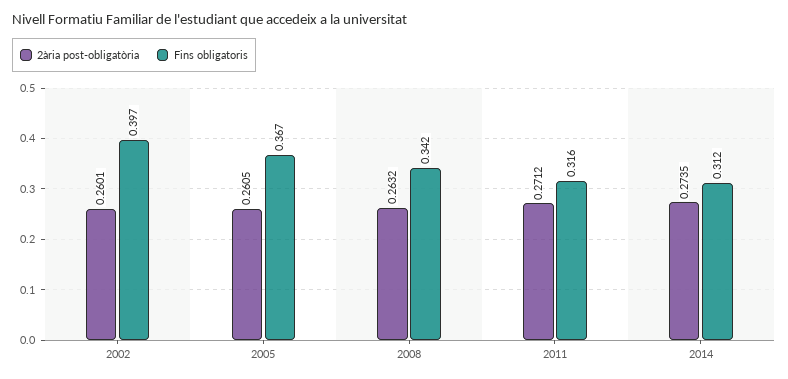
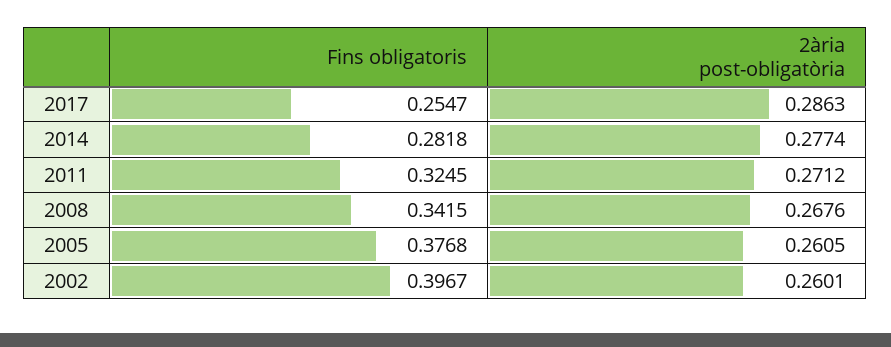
Fins obligatoris, 2005: 0.367 -> 0.3768
2ària post-obligatòria, 2008: 0.2632 -> 0.2676
Fins obligatoris, 2011: 0.316 -> 0.3245
2ària post-obligatòria, 2014: 0.2735 -> 0.2774
Fins obligatoris, 2014: 0.312 -> 0.2818
Fins obligatoris, 2017: none -> 0.2547
2ària post-obligatòria, 2017: none -> 0.2863

